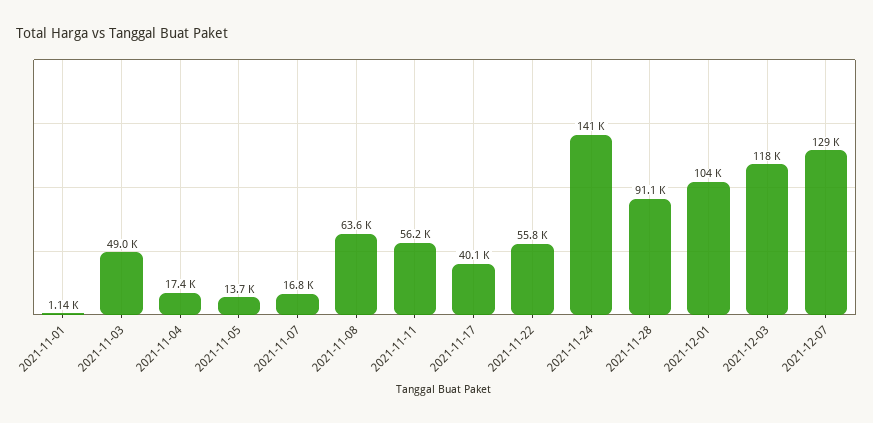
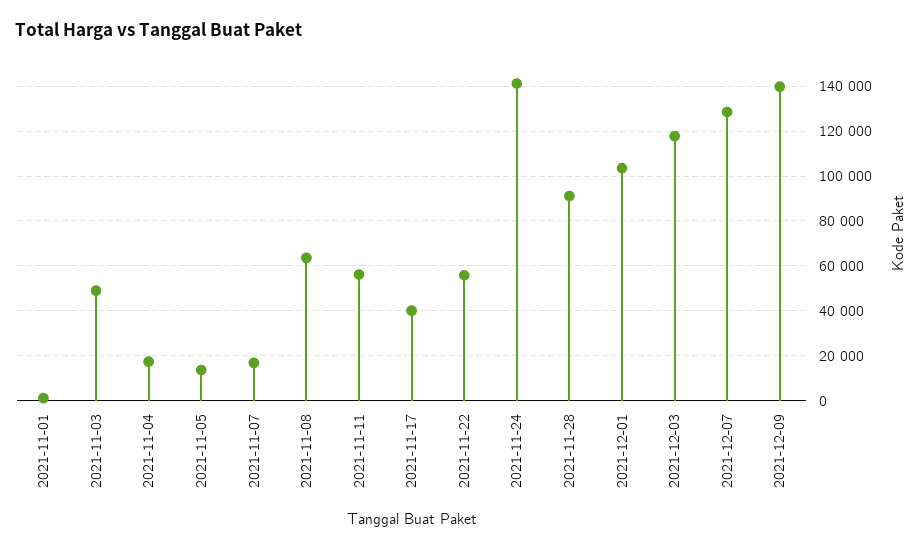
2021-12-09: none -> 140000

